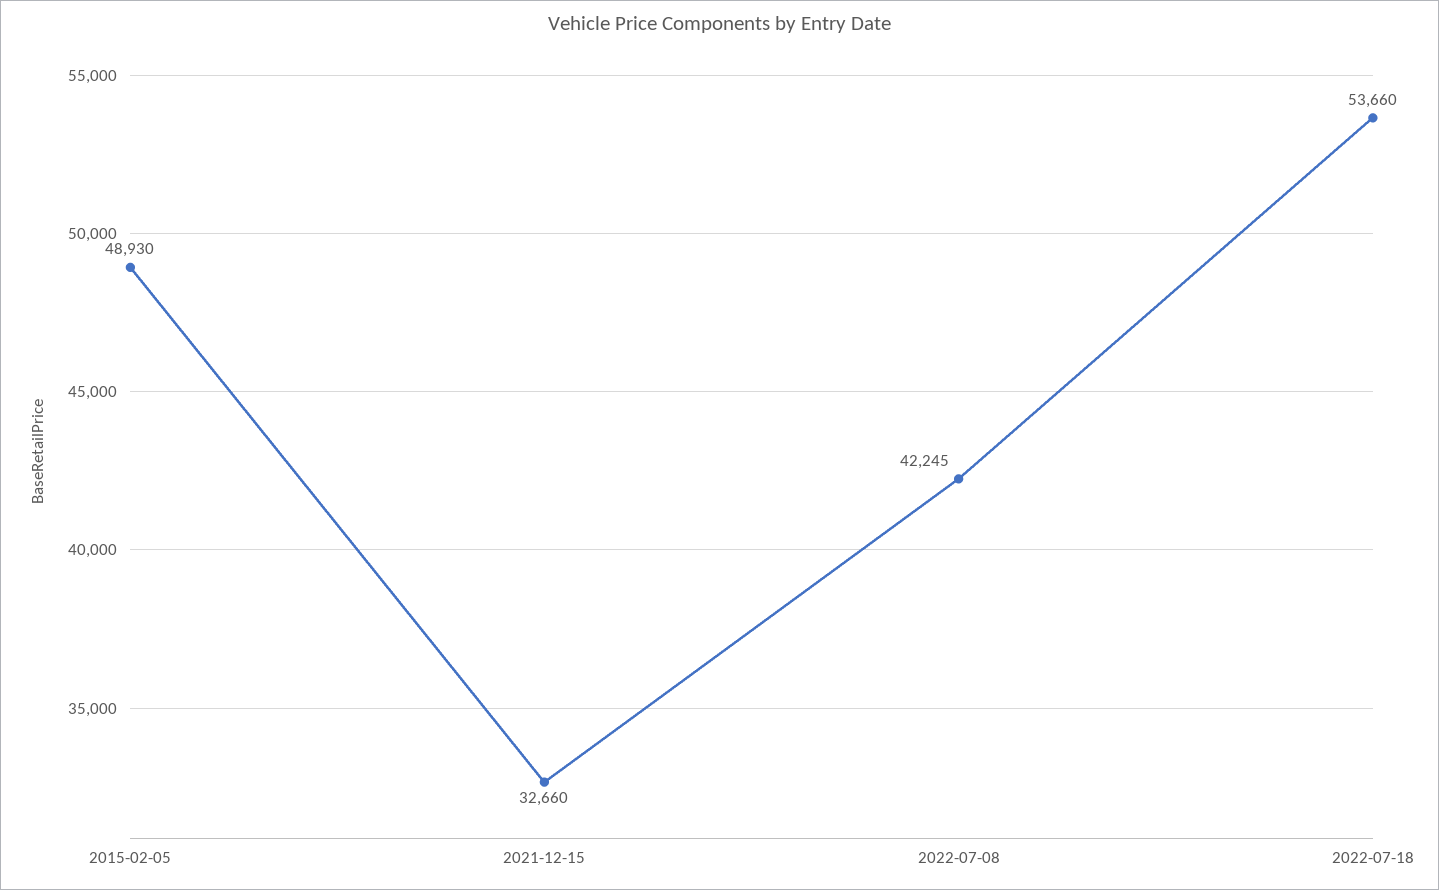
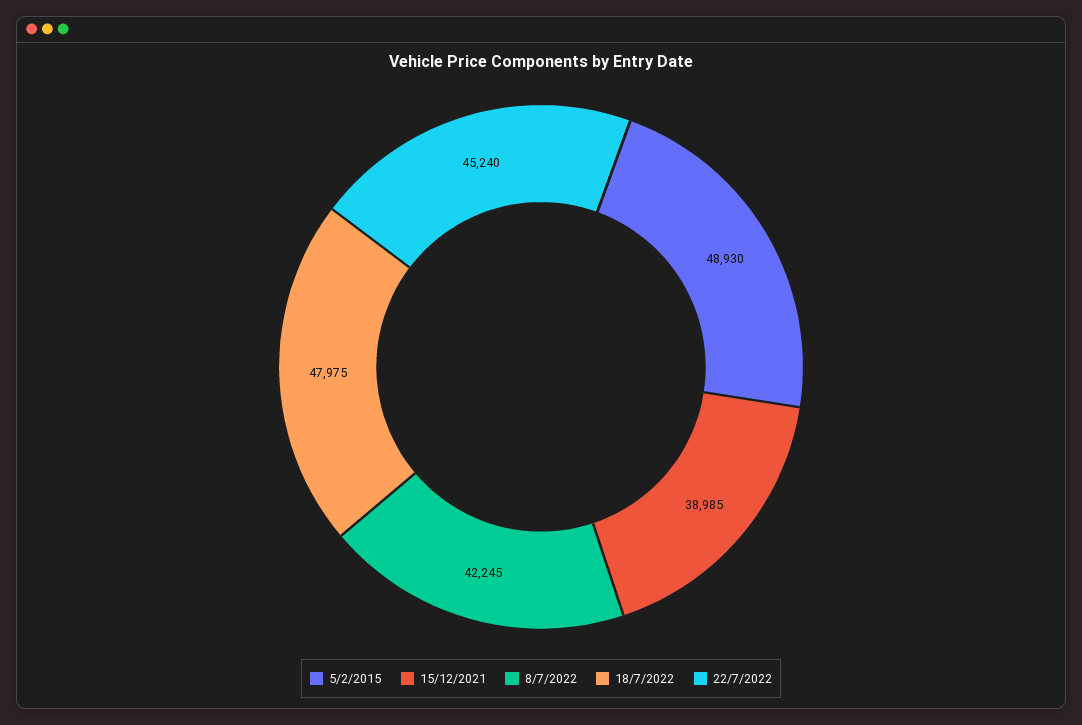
2021-12-15: 32660 -> 38985
2022-07-18: 53660 -> 47975
22/7/2022: none -> 45240

